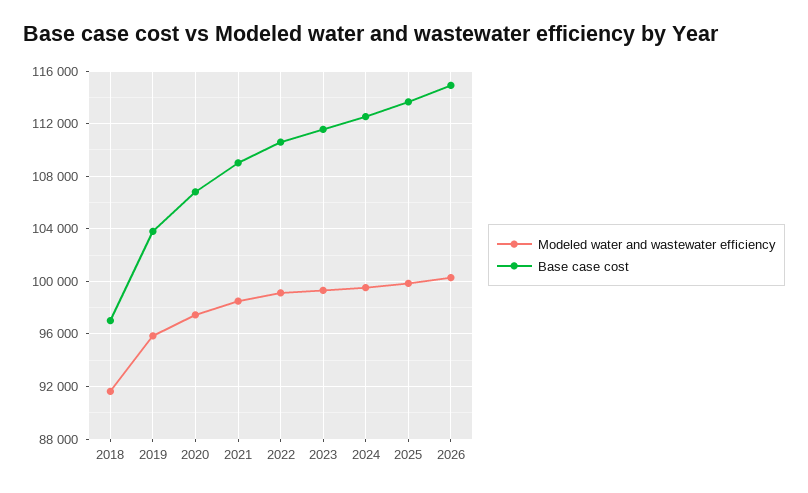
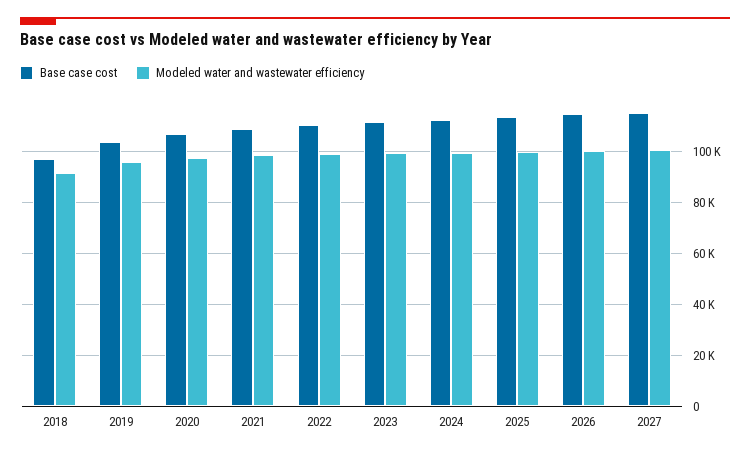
Base case cost, 2027: none -> 115000
Modeled water and wastewater efficiency, 2027: none -> 100000

